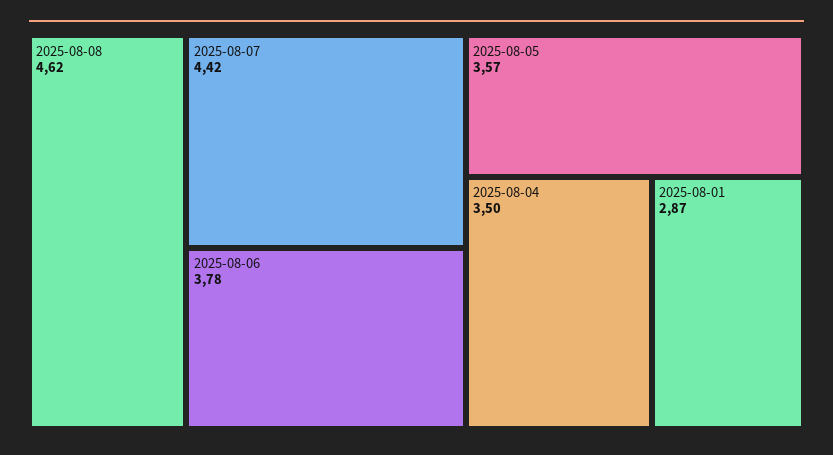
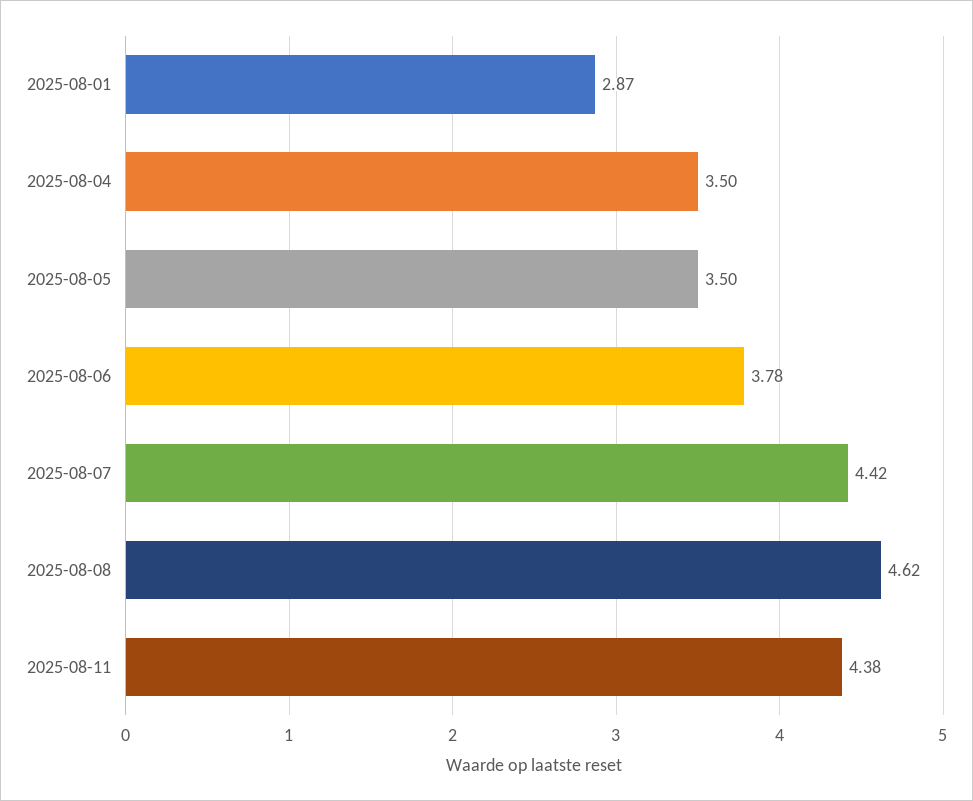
2025-08-05: 3.57 -> 3.5
2025-08-11: none -> 4.38

